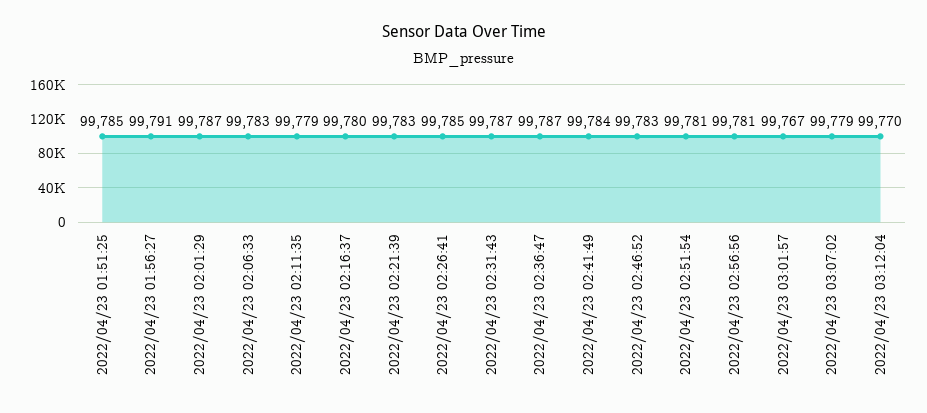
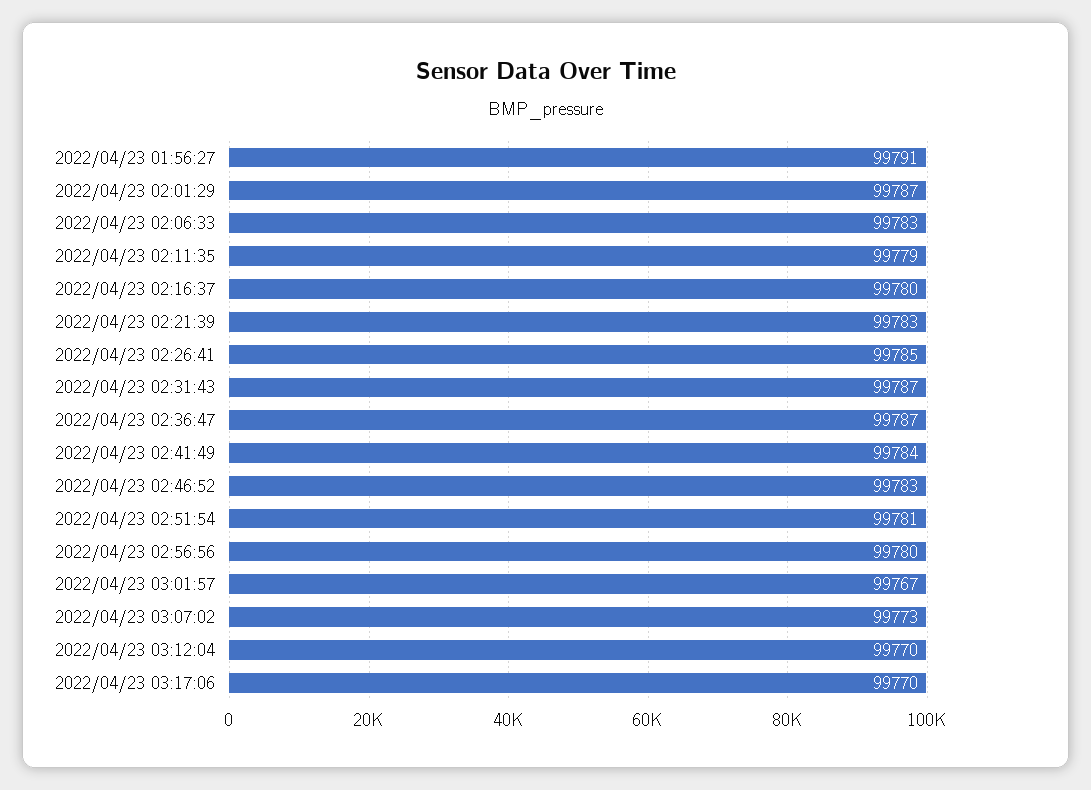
2022/04/23 01:51:25: 99785 -> none
2022/04/23 02:56:56: 99781 -> 99780
2022/04/23 03:07:02: 99779 -> 99773
2022/04/23 03:17:06: none -> 99770

